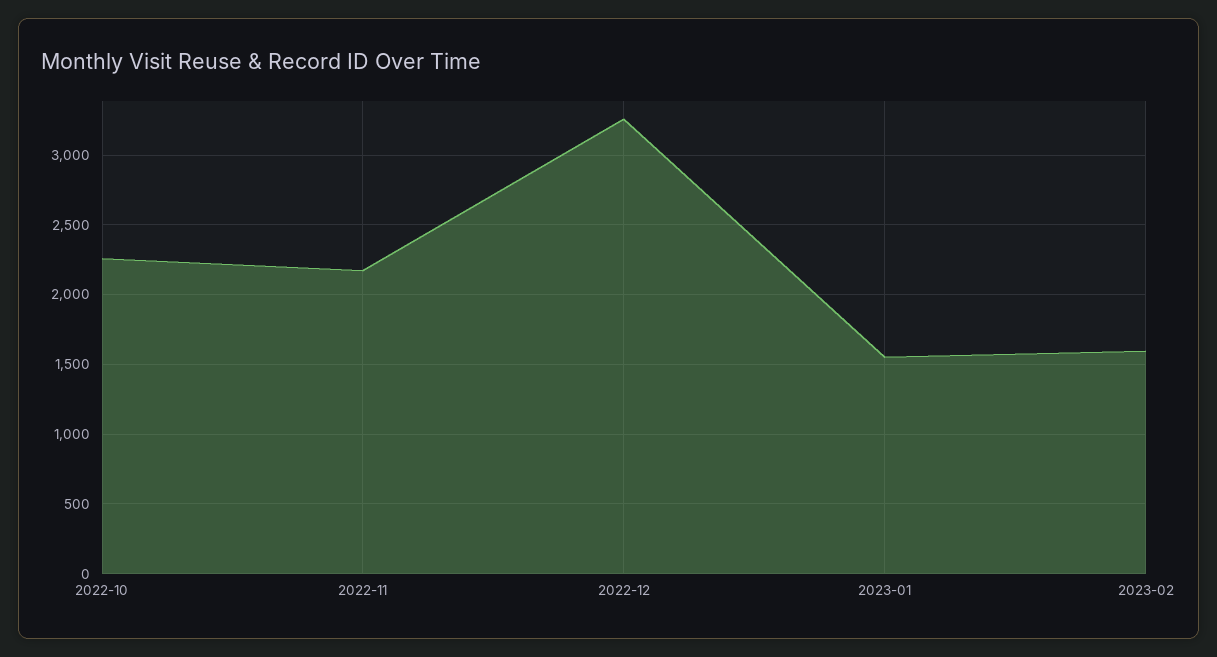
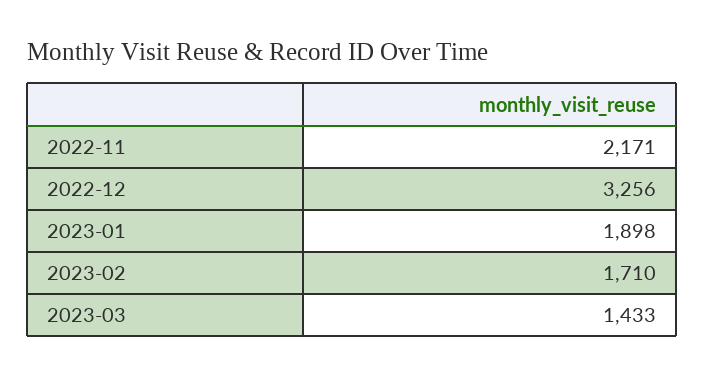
2022-10: 2250 -> none
2023-01: 1550 -> 1898
2023-02: 1600 -> 1710
2023-03: none -> 1433

